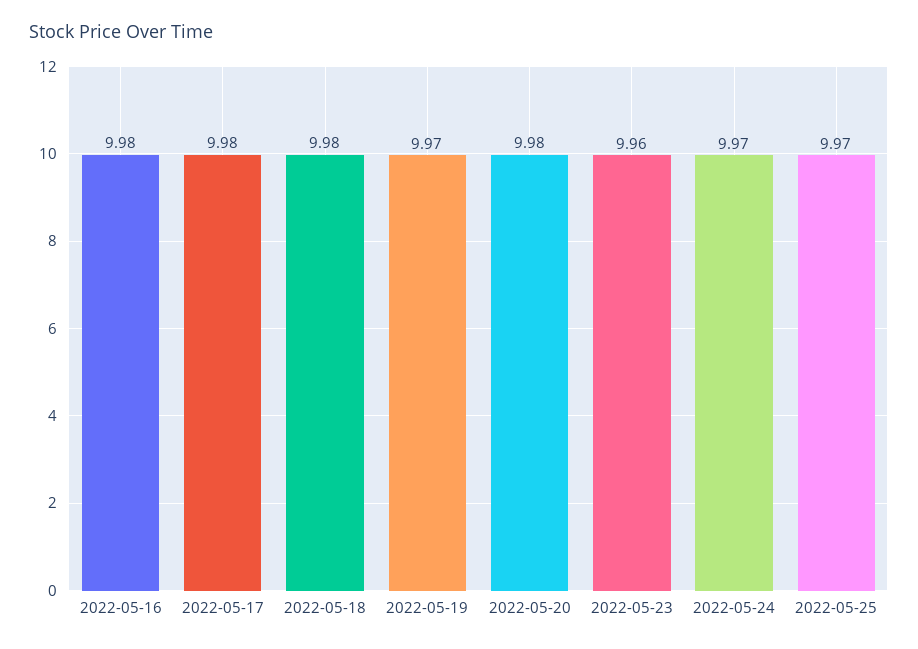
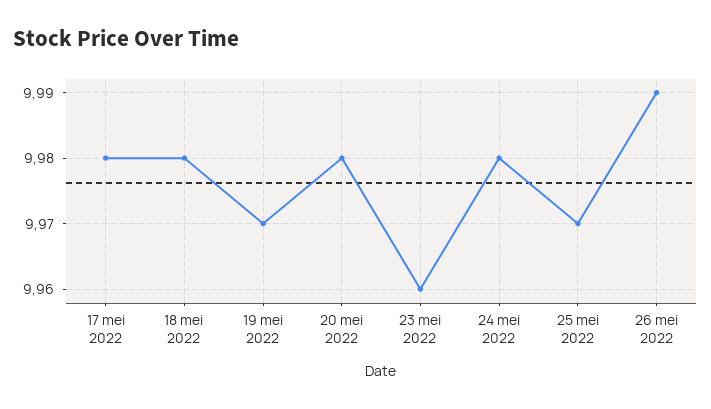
2022-05-16: 9.98 -> none
2022-05-24: 9.97 -> 9.98
26 mei 2022: none -> 9.99

